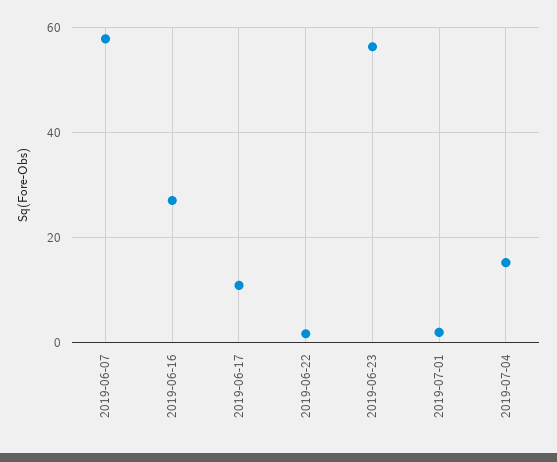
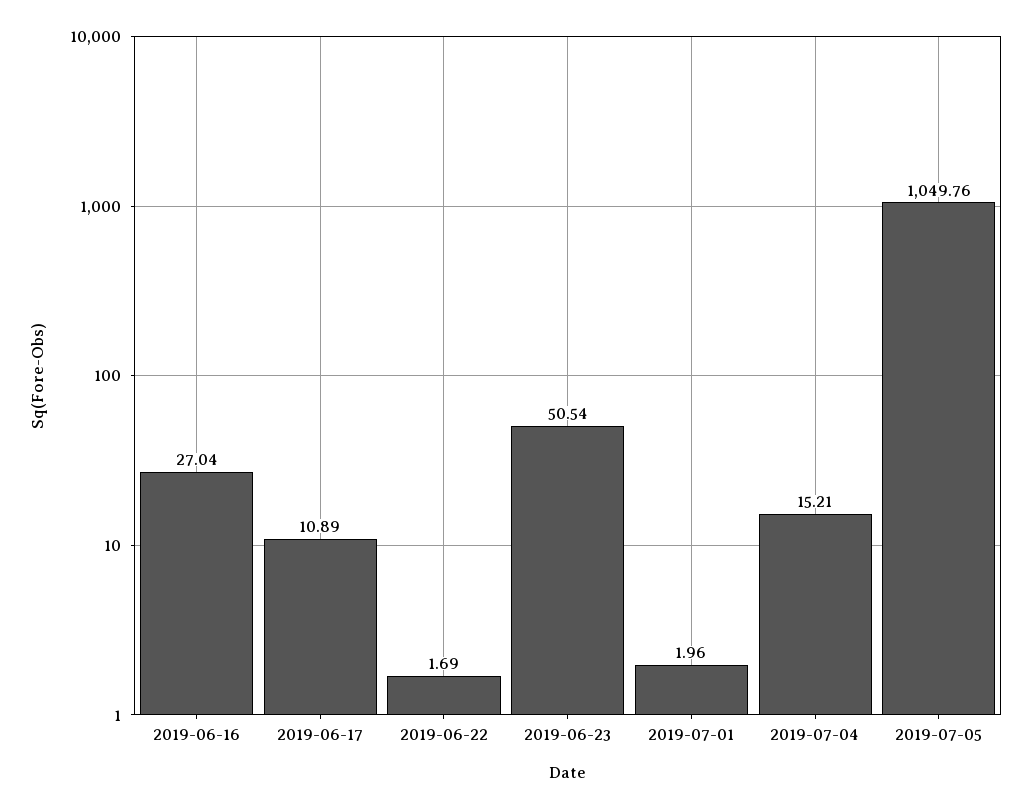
2019-06-07: 58 -> none
2019-06-23: 56 -> 50.54
2019-07-05: none -> 1049.76

